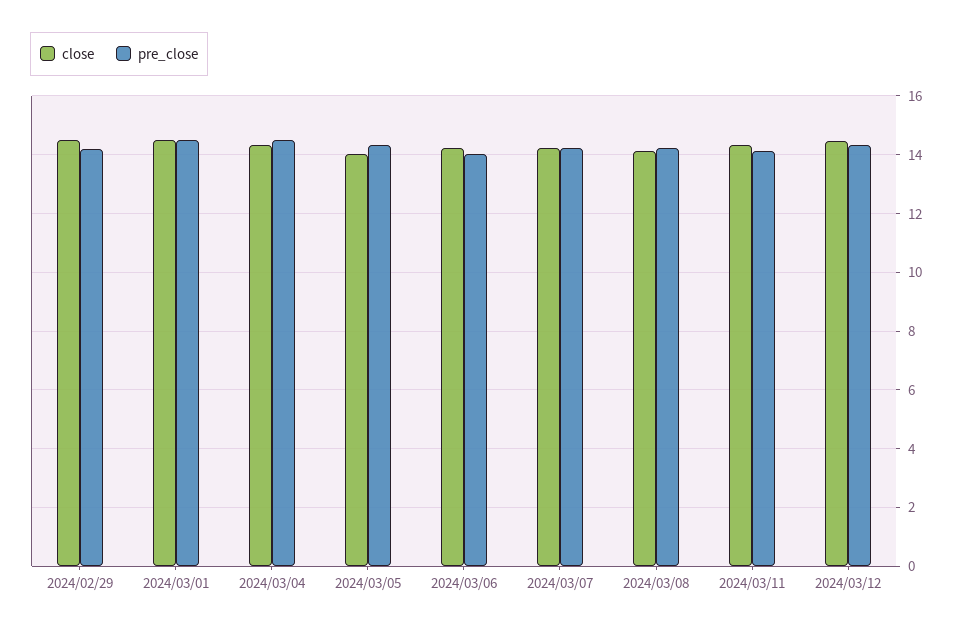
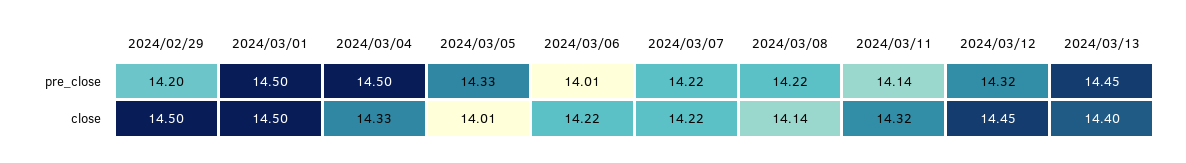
pre_close, 2024/03/13: none -> 14.45
close, 2024/03/13: none -> 14.4

